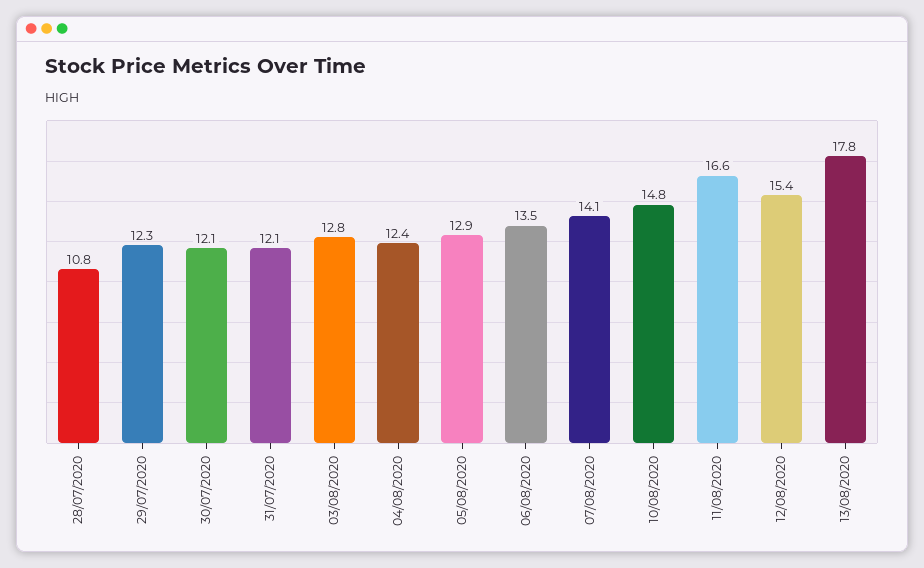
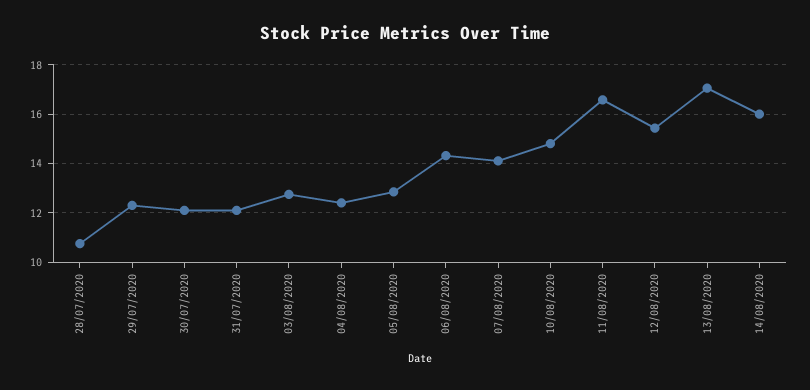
06/08/2020: 13.5 -> 14.25
13/08/2020: 17.8 -> 17
14/08/2020: none -> 16

